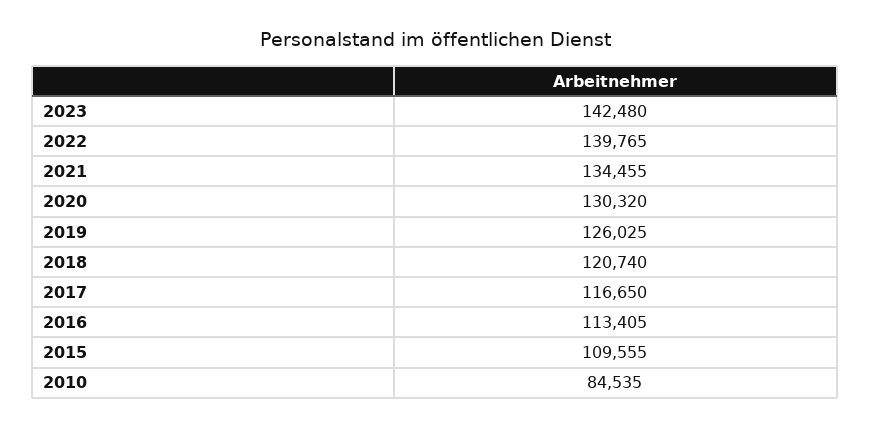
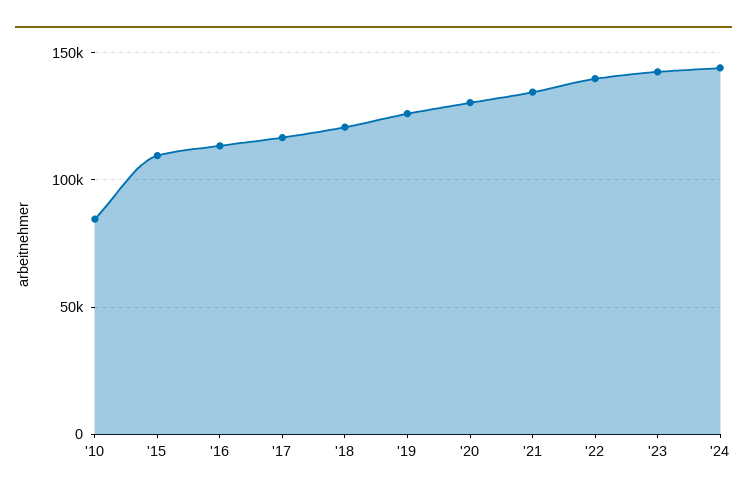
'24: none -> 145000

